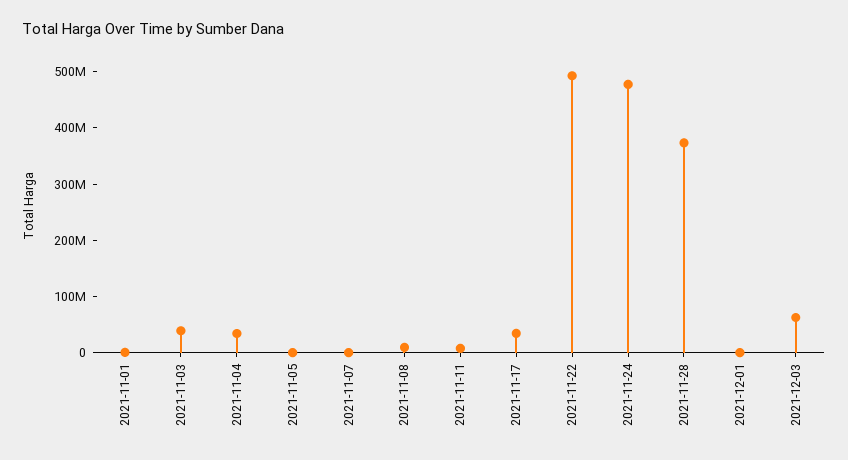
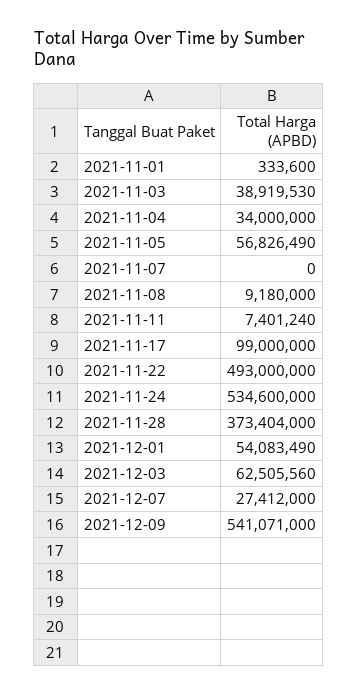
2021-11-05: 0 -> 56826490
2021-11-17: 40000000 -> 99000000
2021-11-24: 480000000 -> 534600000
2021-12-01: 0 -> 54083490
2021-12-07: none -> 27412000
2021-12-09: none -> 541071000

